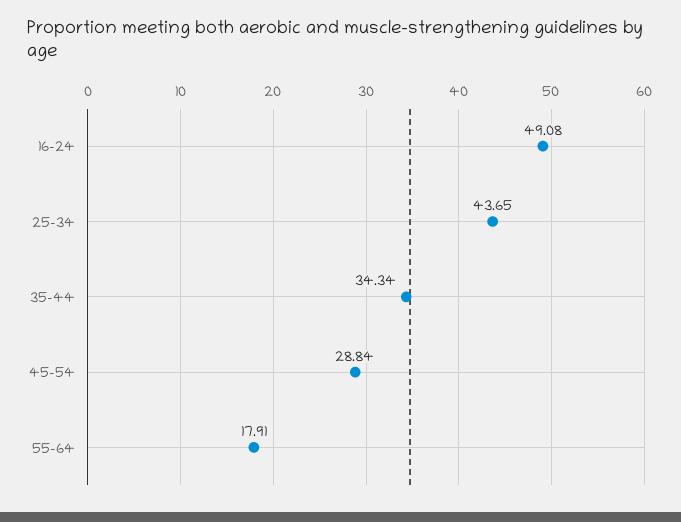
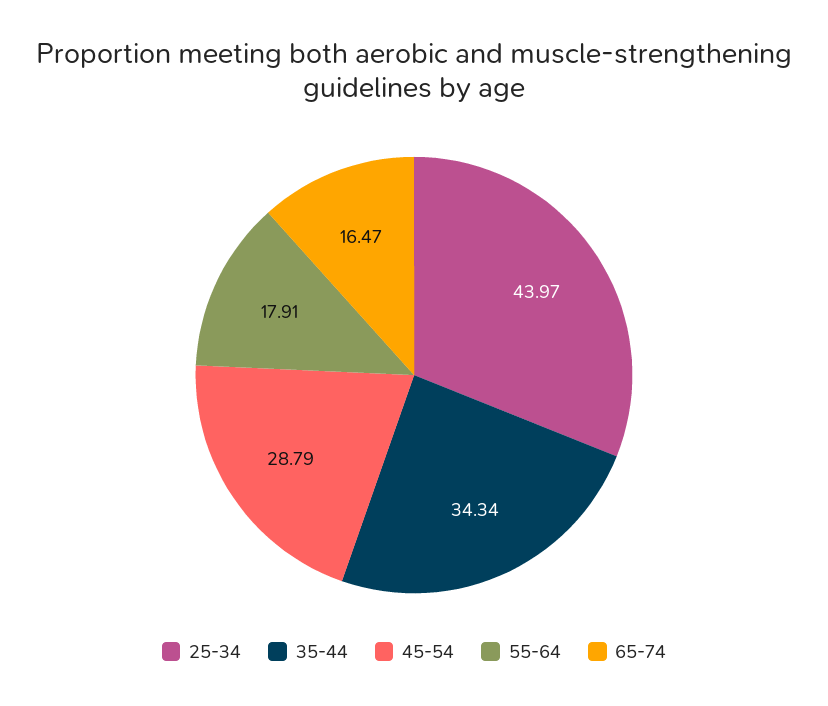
16-24: 49.08 -> none
25-34: 43.65 -> 43.97
45-54: 28.84 -> 28.79
65-74: none -> 16.47

